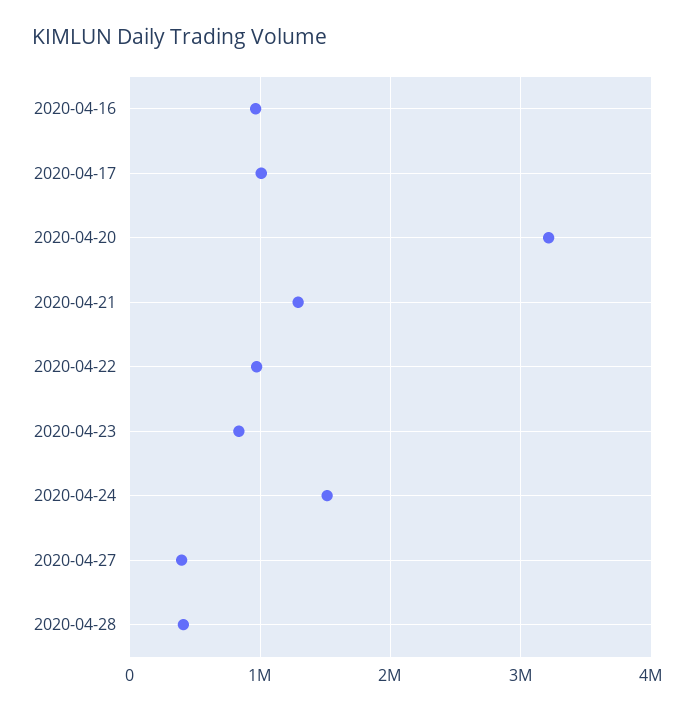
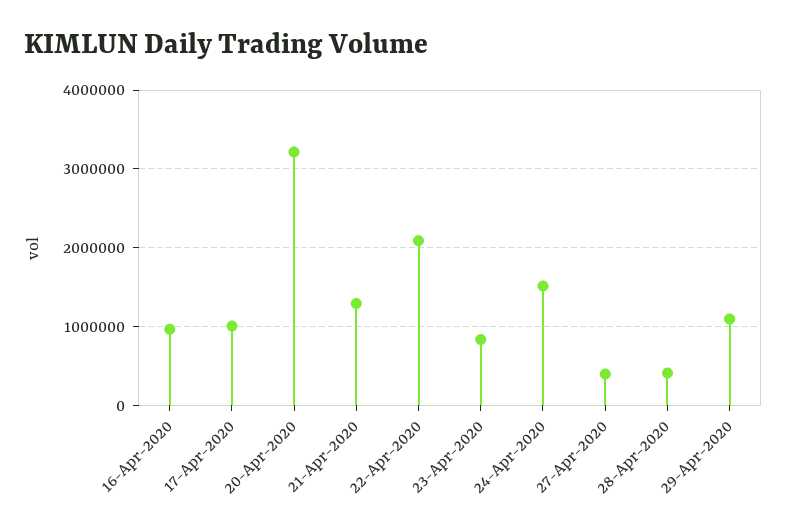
2020-04-22: 1000000 -> 2100000
29-Apr-2020: none -> 1100000

